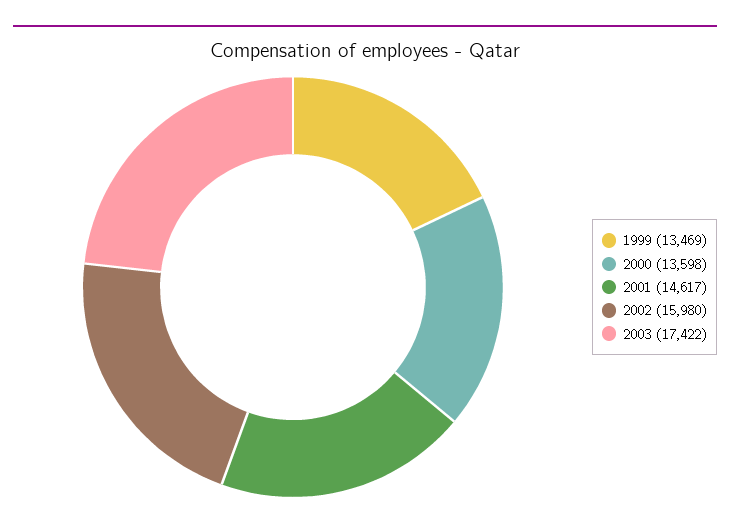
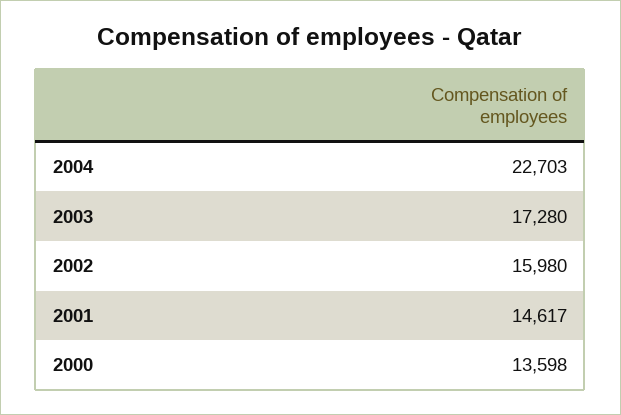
1999: 13469 -> none
2003: 17422 -> 17280
2004: none -> 22703

